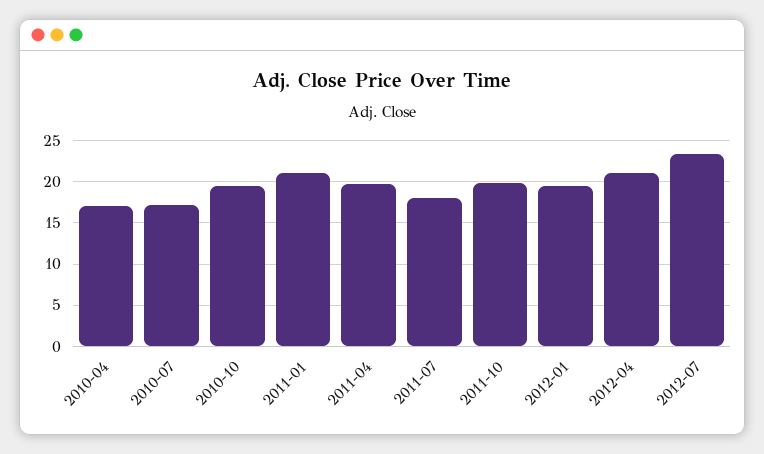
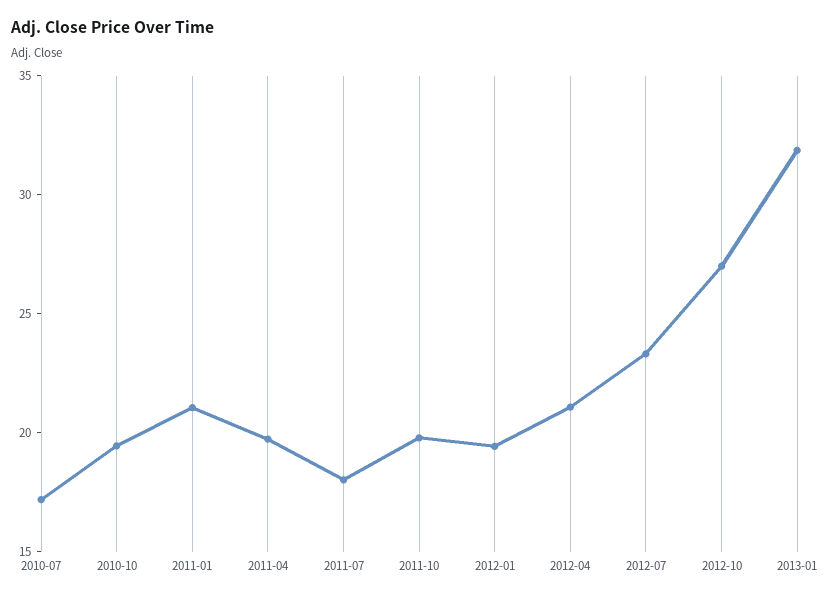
2010-04: 17 -> none
2012-10: none -> 27
2013-01: none -> 32

